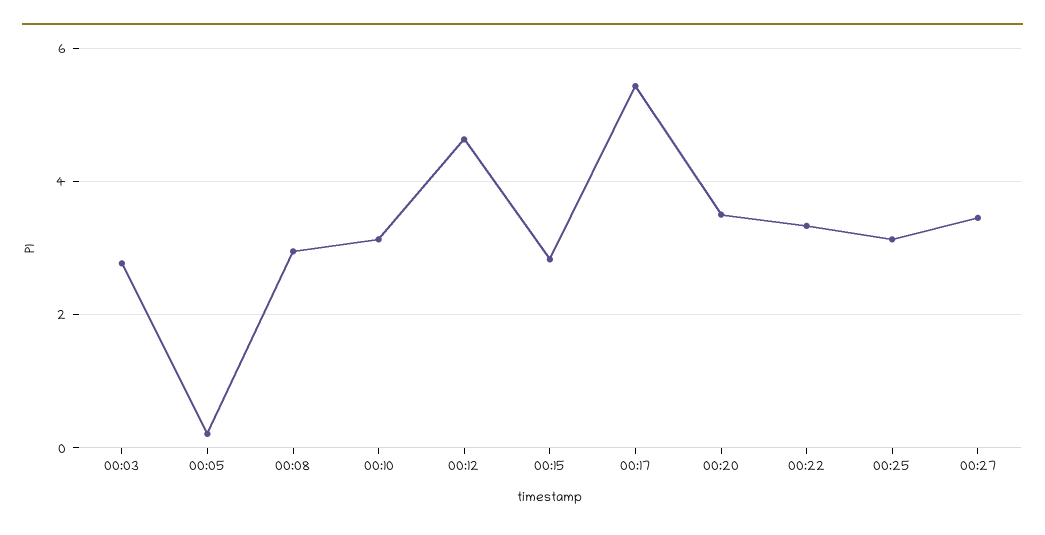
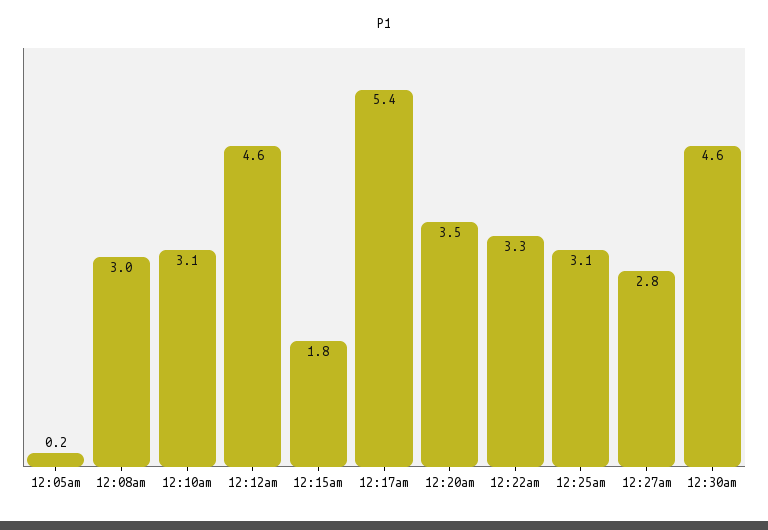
00:03: 2.8 -> none
00:15: 2.8 -> 1.8
00:27: 3.4 -> 2.8
12:30am: none -> 4.6

